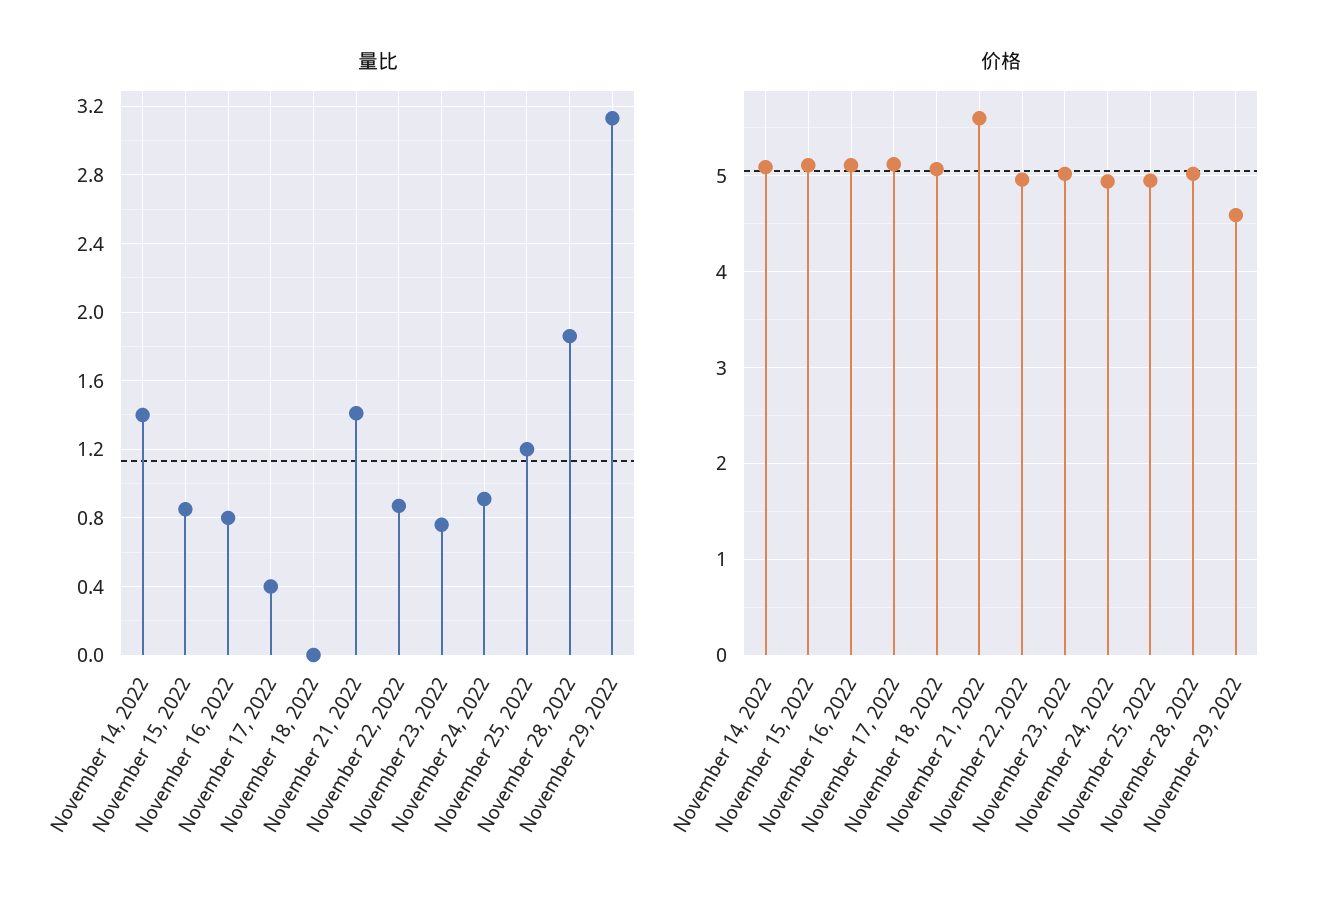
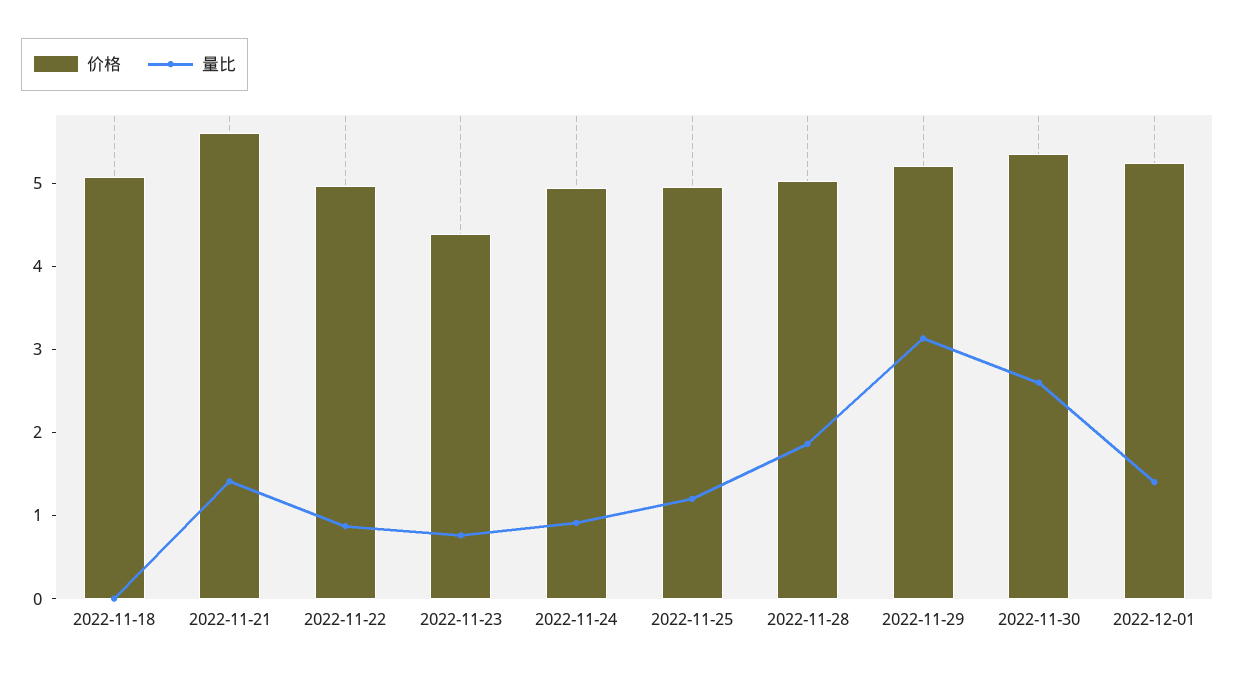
量比, November 14, 2022: 1.4 -> none
量比, November 15, 2022: 0.85 -> none
量比, November 16, 2022: 0.8 -> none
量比, November 17, 2022: 0.4 -> none
价格, November 14, 2022: 5.1 -> none
价格, November 15, 2022: 5.1 -> none
价格, November 16, 2022: 5.1 -> none
价格, November 17, 2022: 5.1 -> none
价格, November 23, 2022: 5 -> 4.4
价格, November 29, 2022: 4.6 -> 5.2
价格, 2022-11-30: none -> 5.4
量比, 2022-11-30: none -> 2.6
价格, 2022-12-01: none -> 5.2
量比, 2022-12-01: none -> 1.4

